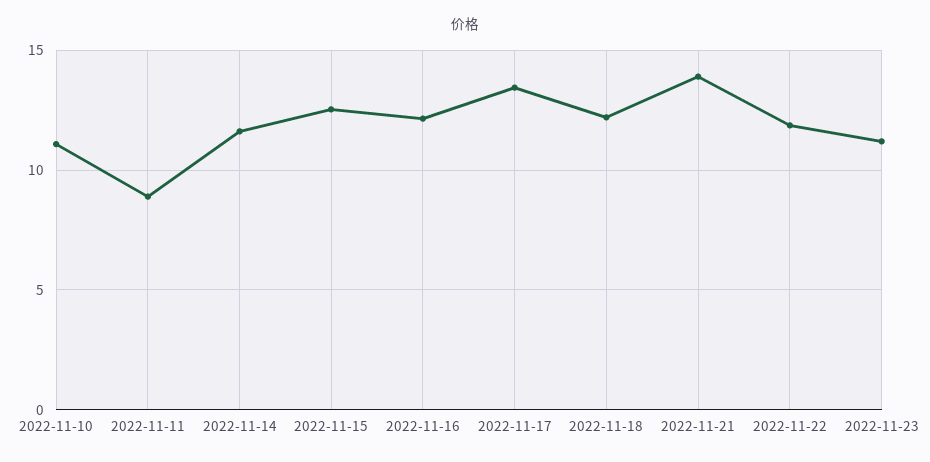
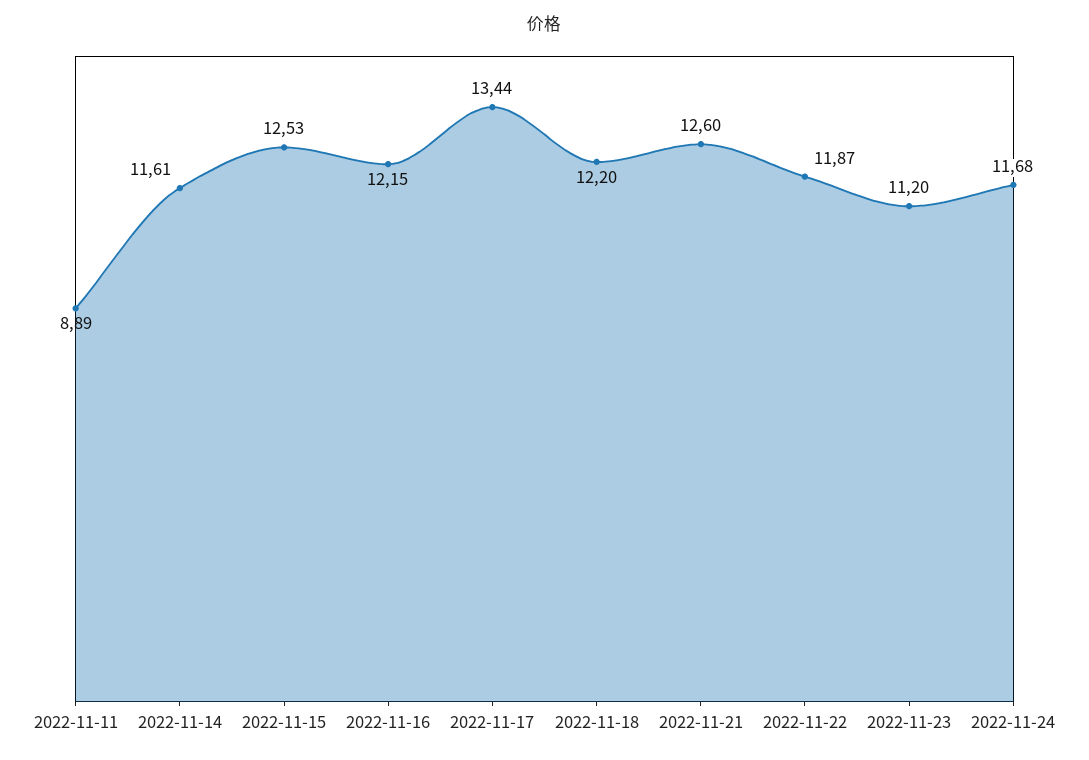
2022-11-10: 11 -> none
2022-11-21: 14 -> 12.6
2022-11-24: none -> 11.68

